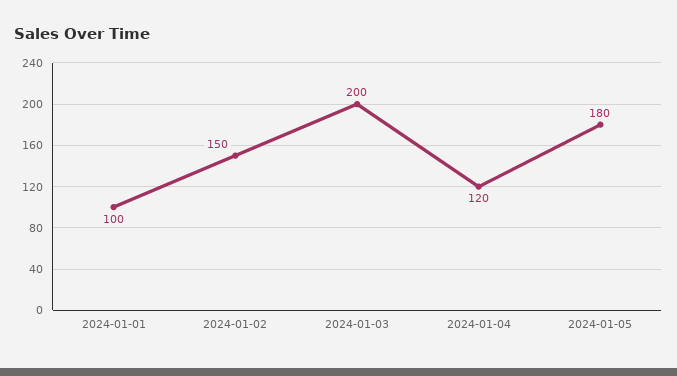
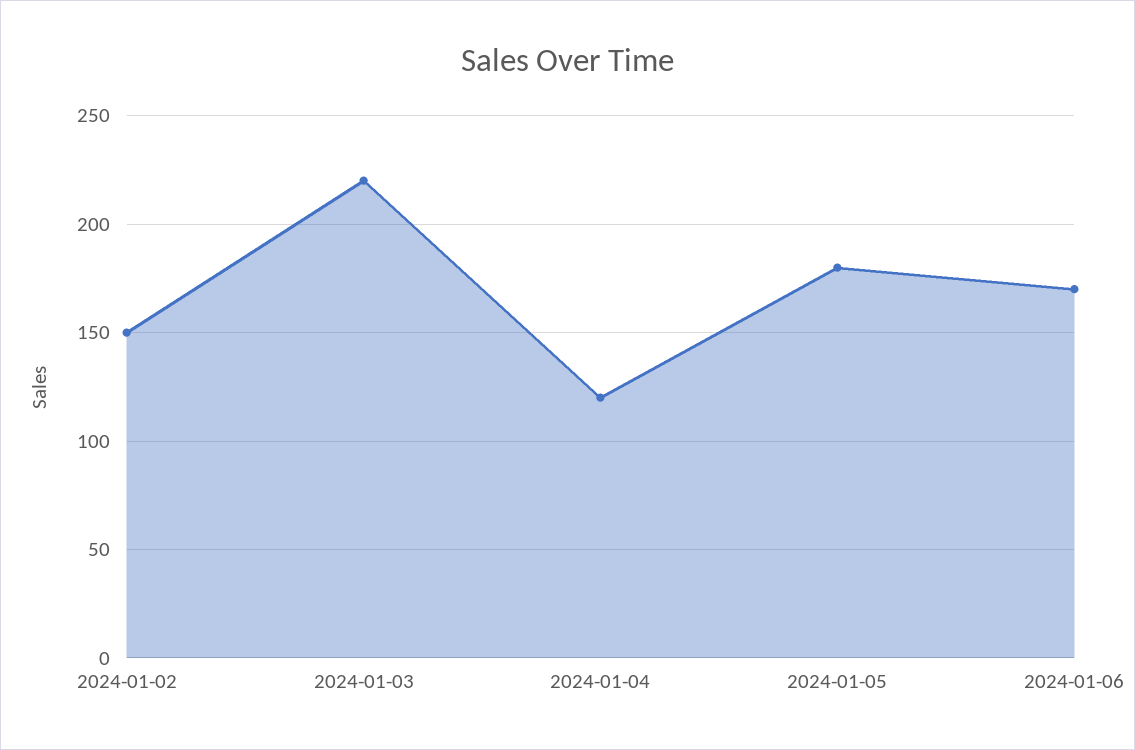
2024-01-01: 100 -> none
2024-01-03: 200 -> 220
2024-01-06: none -> 170

